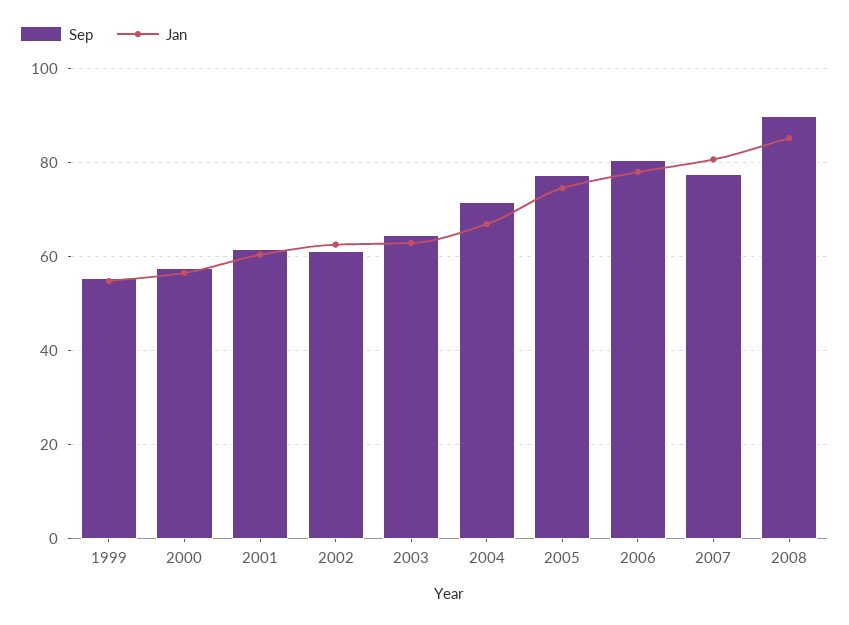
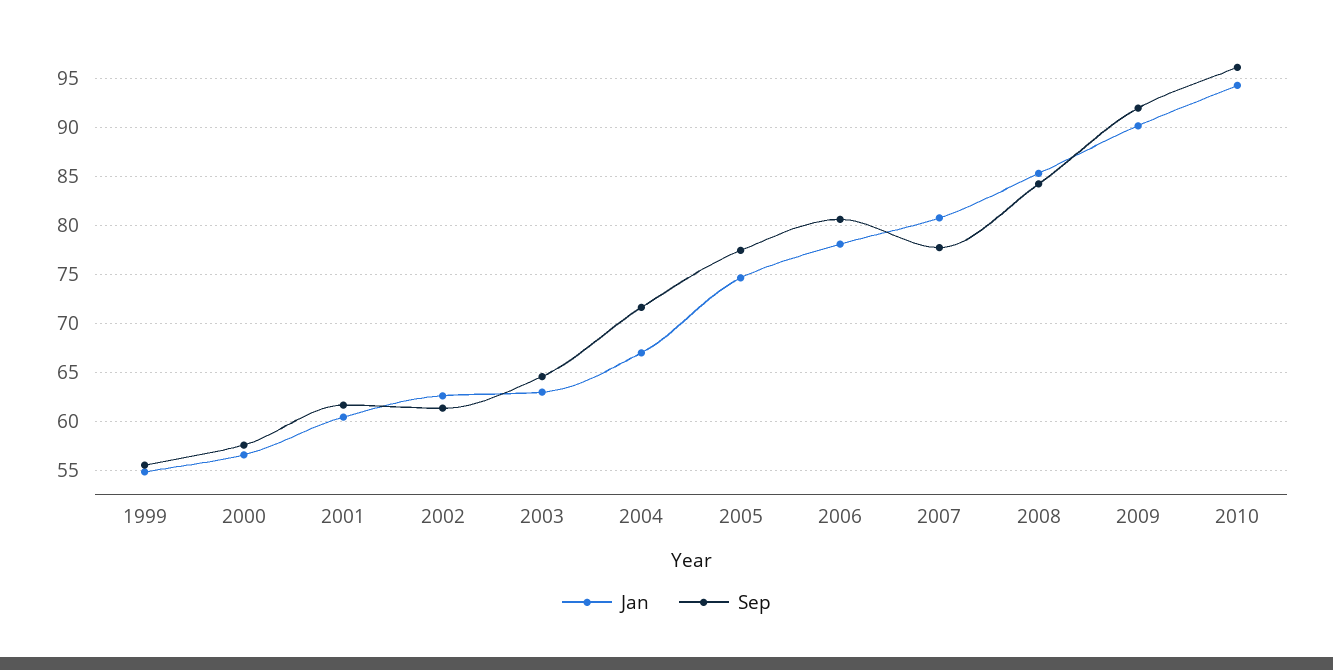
Sep, 2008: 90 -> 84
Jan, 2009: none -> 90
Sep, 2009: none -> 92
Jan, 2010: none -> 94
Sep, 2010: none -> 96

